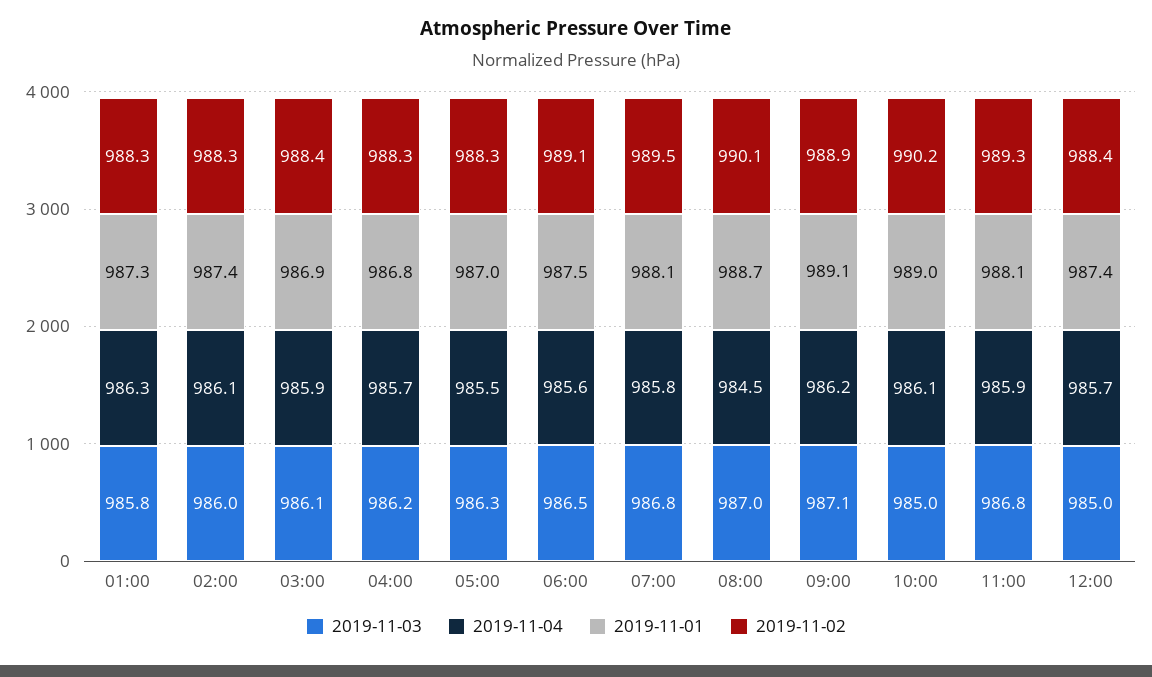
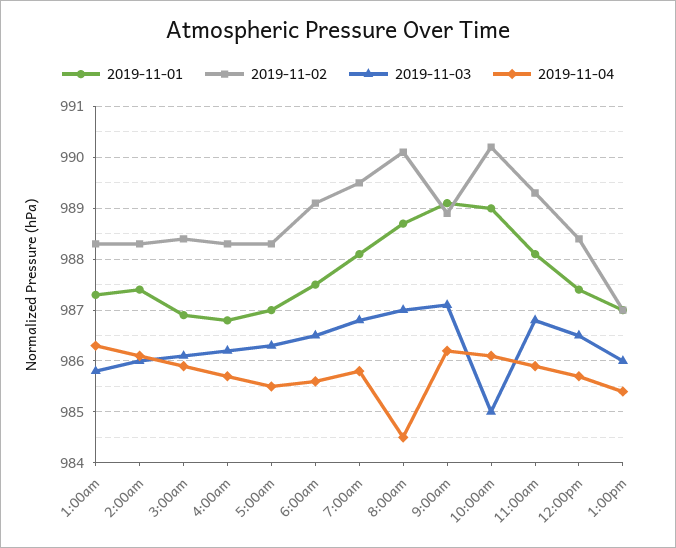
2019-11-03, 12:00: 985 -> 986.5
2019-11-01, 1:00pm: none -> 987
2019-11-02, 1:00pm: none -> 987
2019-11-03, 1:00pm: none -> 986
2019-11-04, 1:00pm: none -> 985.5

